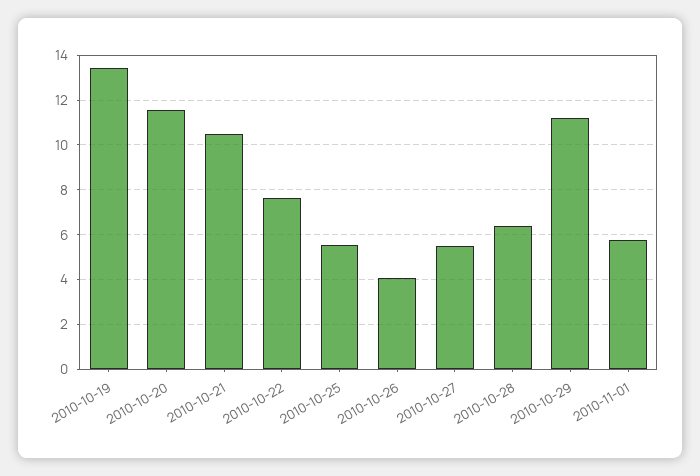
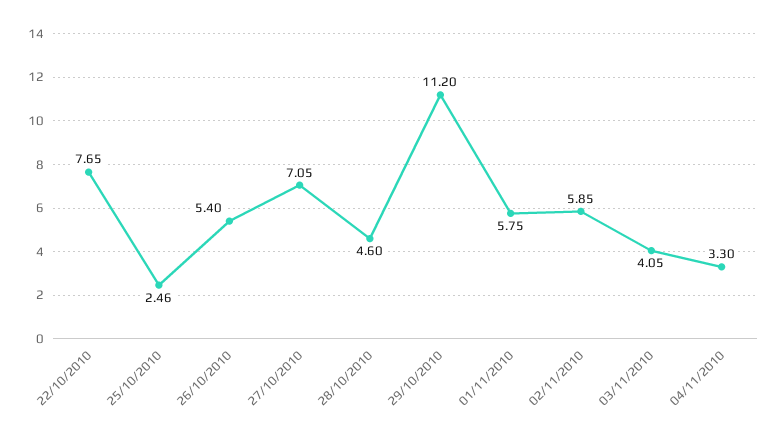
2010-10-19: 13.5 -> none
2010-10-20: 11.5 -> none
2010-10-21: 10.5 -> none
2010-10-25: 5.5 -> 2.46
2010-10-26: 4 -> 5.4
2010-10-27: 5.5 -> 7.05
2010-10-28: 6.5 -> 4.6
02/11/2010: none -> 5.85
03/11/2010: none -> 4.05
04/11/2010: none -> 3.3

